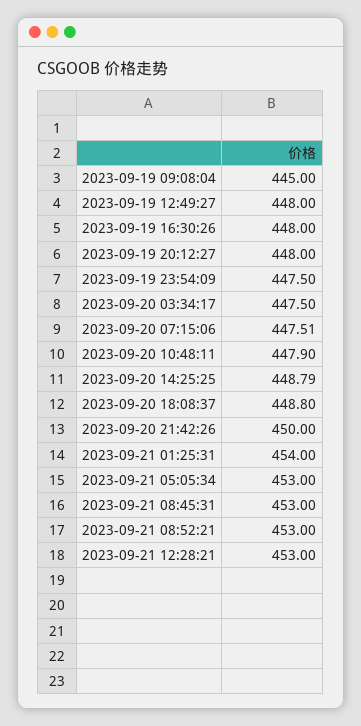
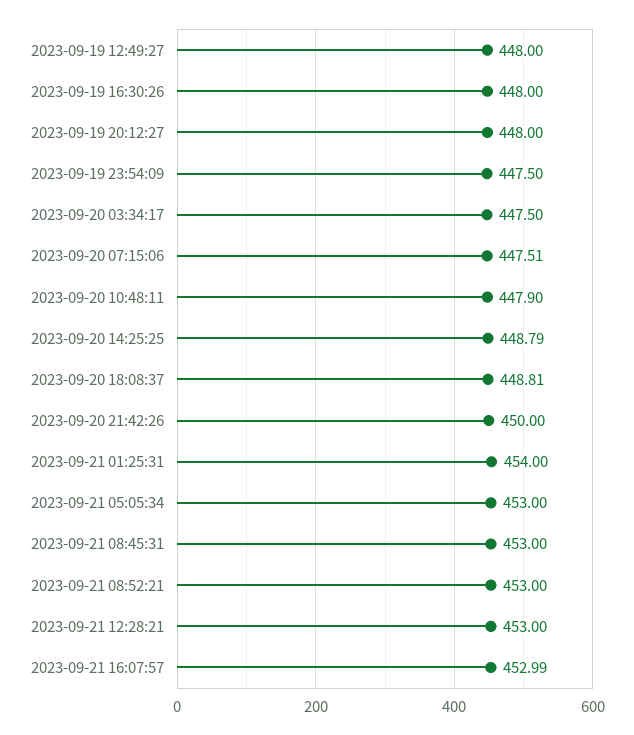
2023-09-19 09:08:04: 445 -> none
2023-09-20 18:08:37: 448.8 -> 448.81
2023-09-21 16:07:57: none -> 452.99

